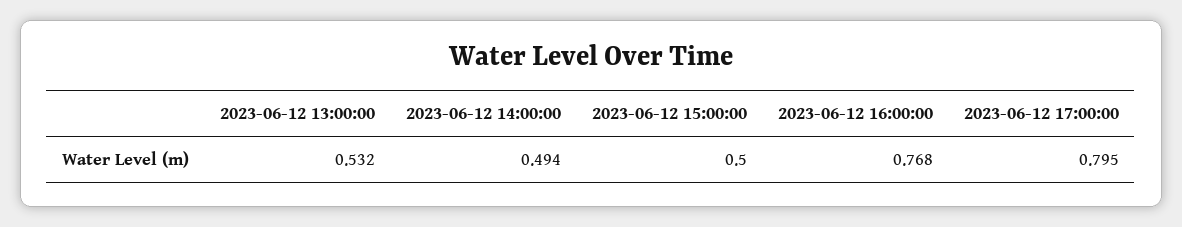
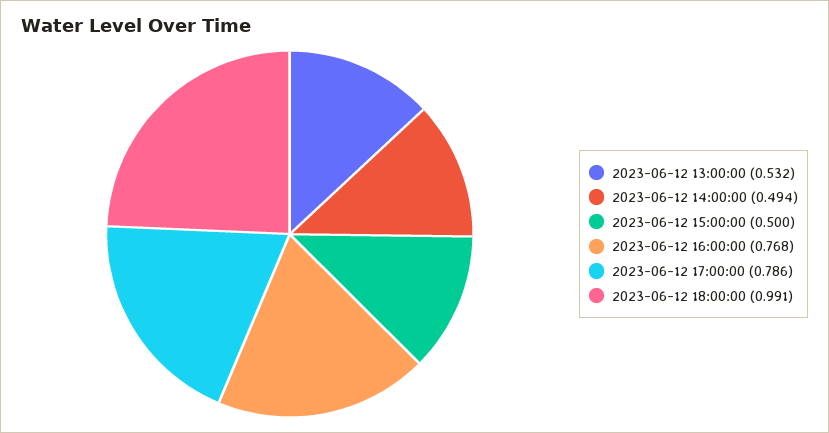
2023-06-12 17:00:00: 0.795 -> 0.786
2023-06-12 18:00:00: none -> 0.991

